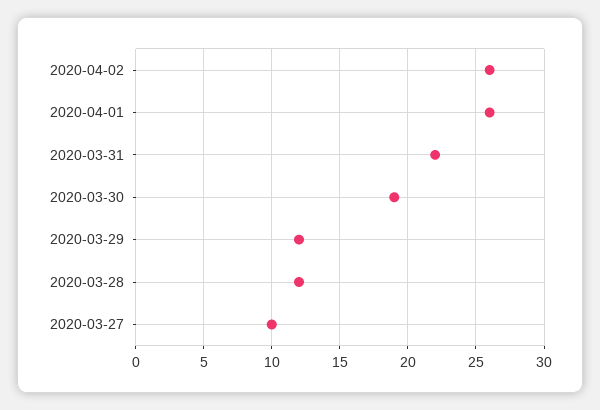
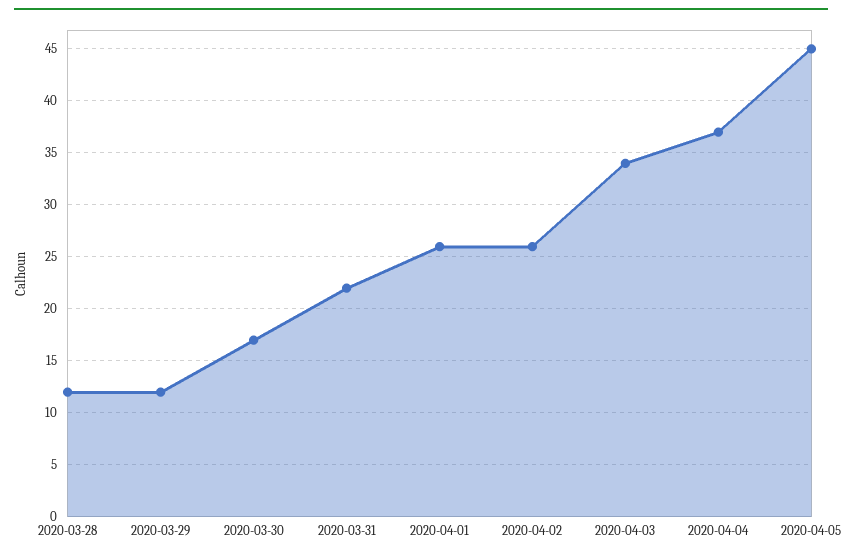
2020-03-30: 19 -> 17
2020-03-27: 10 -> none
2020-04-03: none -> 34
2020-04-04: none -> 37
2020-04-05: none -> 45

